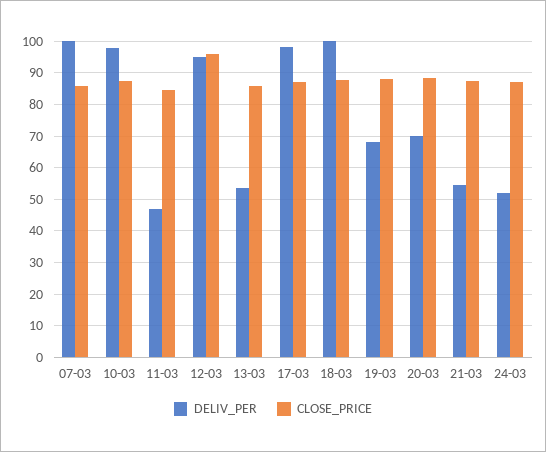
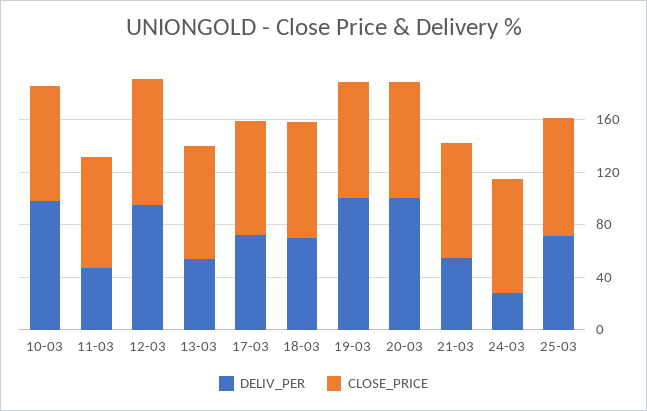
DELIV_PER, 07-03: 100 -> none
CLOSE_PRICE, 07-03: 86 -> none
DELIV_PER, 17-03: 98 -> 70
DELIV_PER, 18-03: 100 -> 70
DELIV_PER, 19-03: 68 -> 100
DELIV_PER, 20-03: 70 -> 100
DELIV_PER, 24-03: 52 -> 30
DELIV_PER, 25-03: none -> 70
CLOSE_PRICE, 25-03: none -> 90

